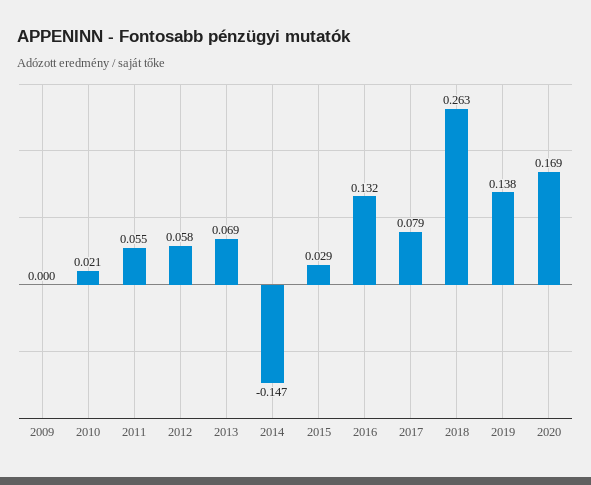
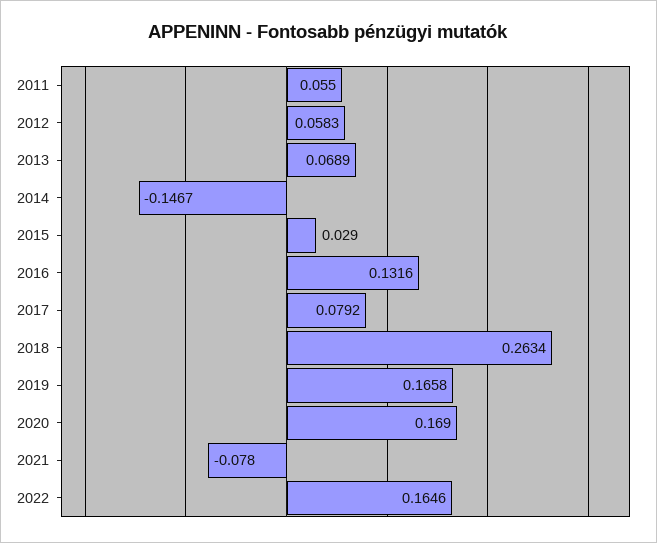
2009: 0 -> none
2010: 0.021 -> none
2019: 0.138 -> 0.1658
2021: none -> -0.078
2022: none -> 0.1646

